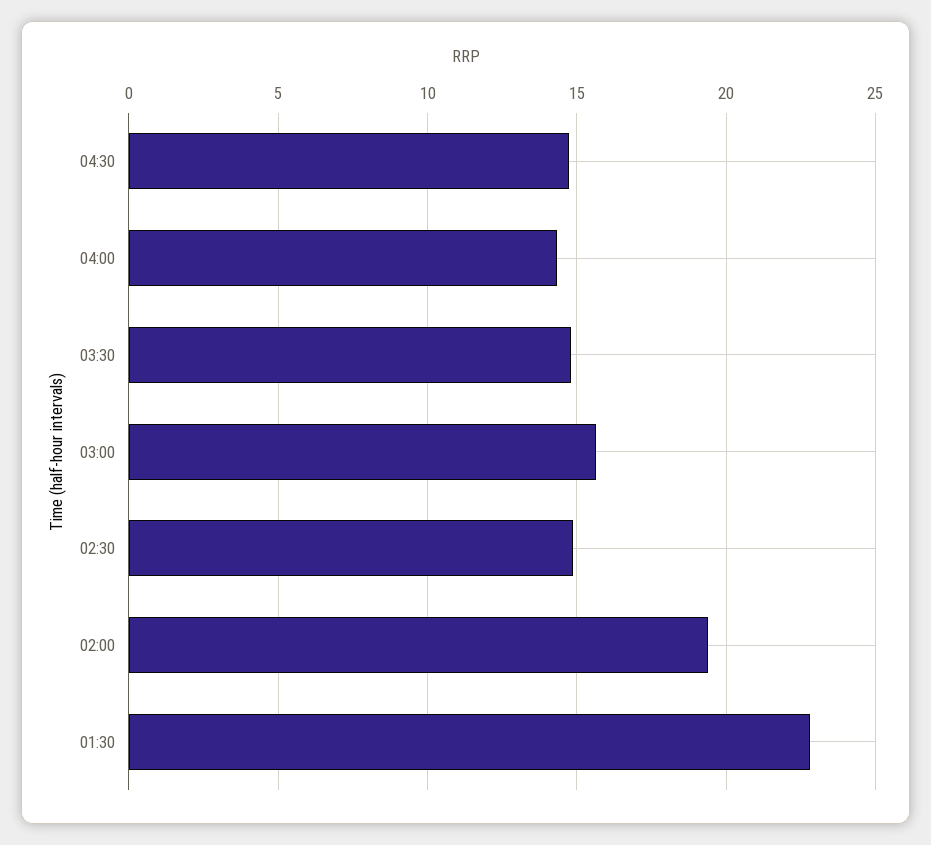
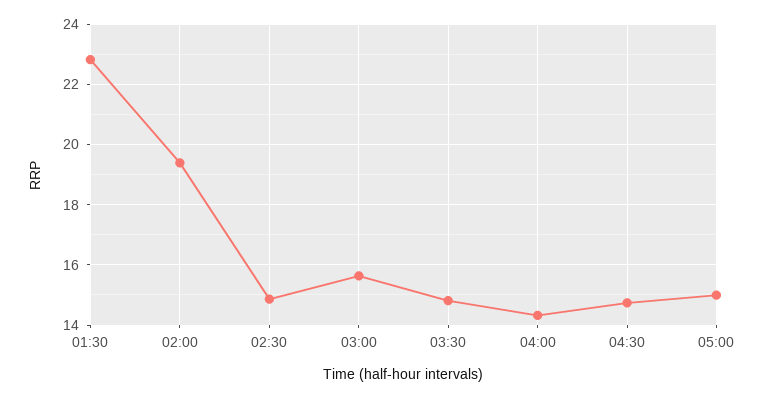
05:00: none -> 15

